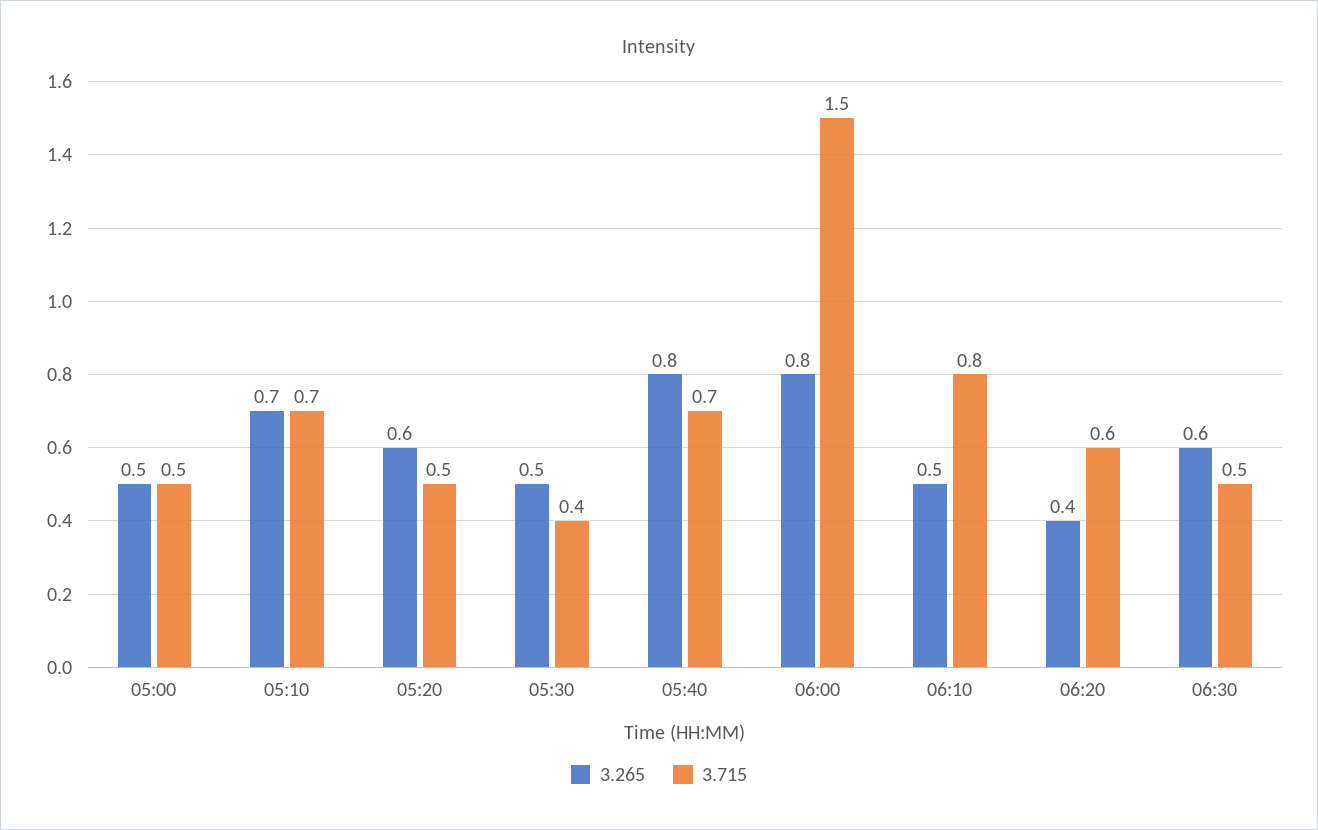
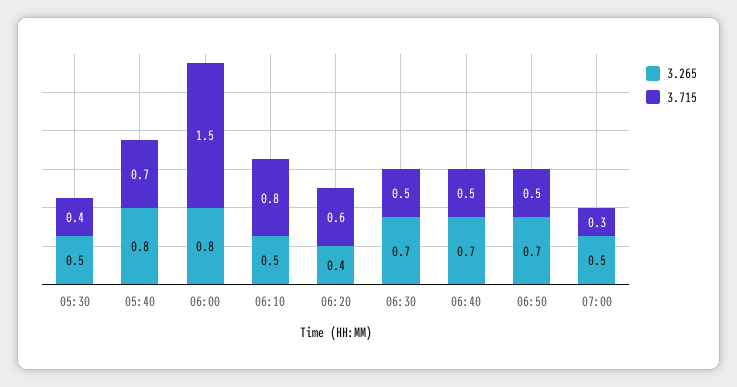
3.265, 05:00: 0.5 -> none
3.715, 05:00: 0.5 -> none
3.265, 05:10: 0.7 -> none
3.715, 05:10: 0.7 -> none
3.265, 05:20: 0.6 -> none
3.715, 05:20: 0.5 -> none
3.265, 06:30: 0.6 -> 0.7
3.265, 06:40: none -> 0.7
3.715, 06:40: none -> 0.5
3.265, 06:50: none -> 0.7
3.715, 06:50: none -> 0.5
3.265, 07:00: none -> 0.5
3.715, 07:00: none -> 0.3

